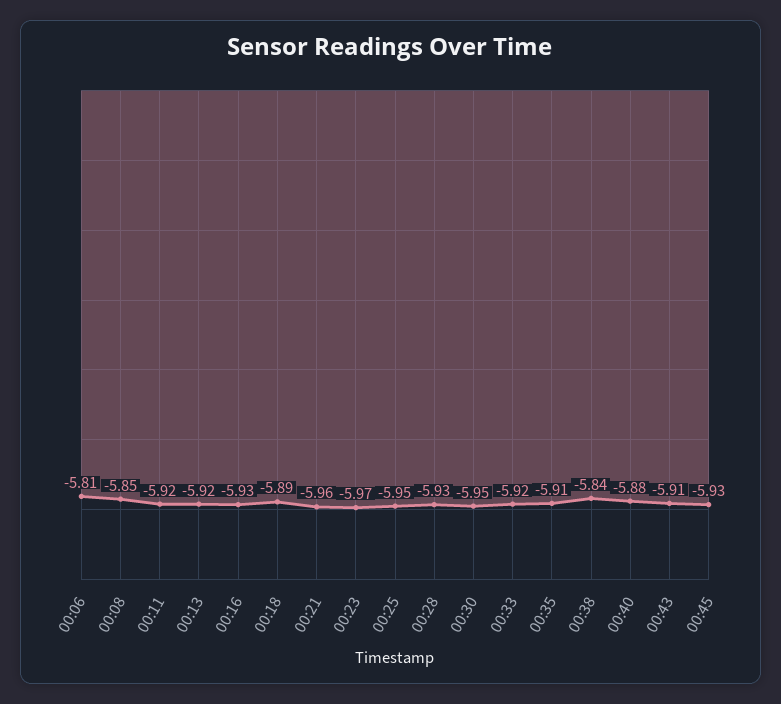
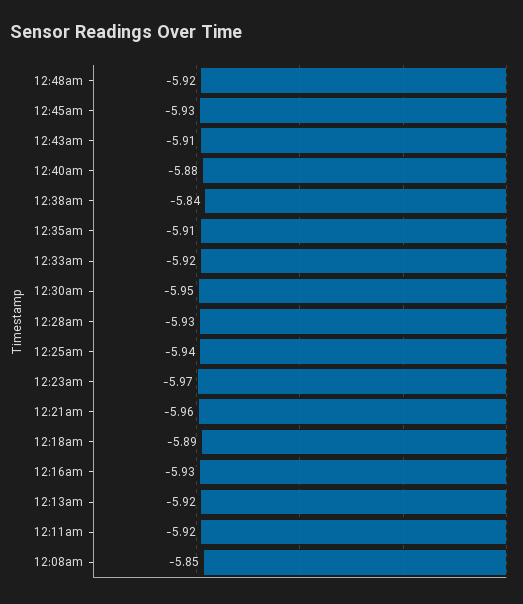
00:06: -5.81 -> none
00:25: -5.95 -> -5.94
12:48am: none -> -5.92

